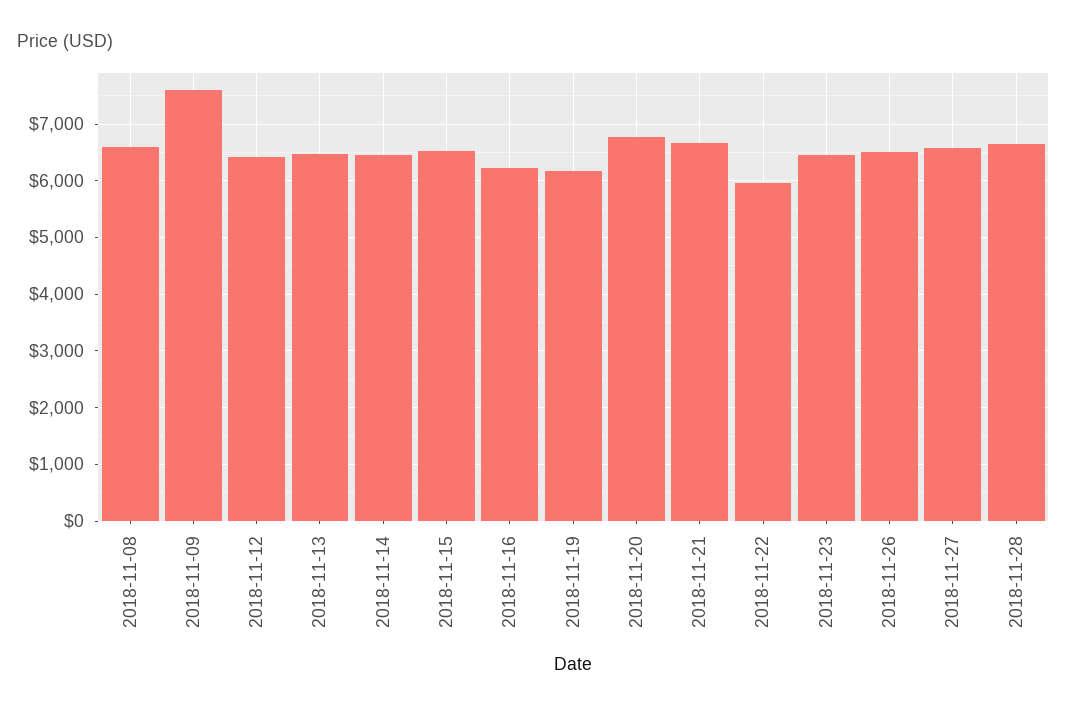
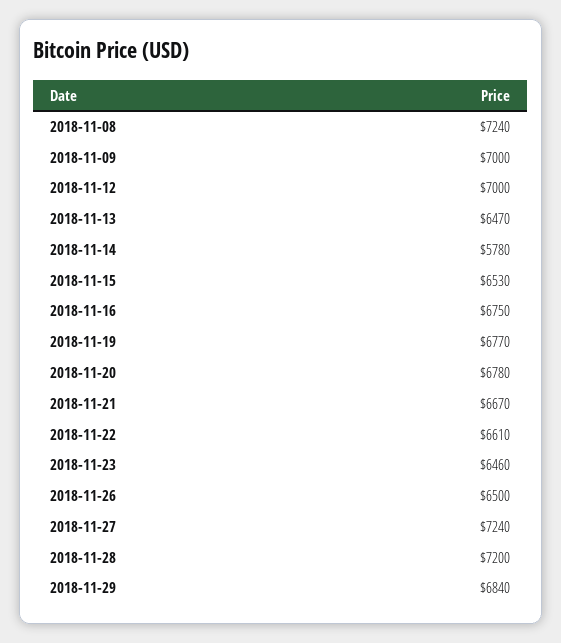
2018-11-08: 6600 -> 7240
2018-11-09: 7600 -> 7000
2018-11-12: 6400 -> 7000
2018-11-14: 6400 -> 5780
2018-11-16: 6200 -> 6750
2018-11-19: 6200 -> 6770
2018-11-22: 6000 -> 6610
2018-11-27: 6600 -> 7240
2018-11-28: 6600 -> 7200
2018-11-29: none -> 6840

